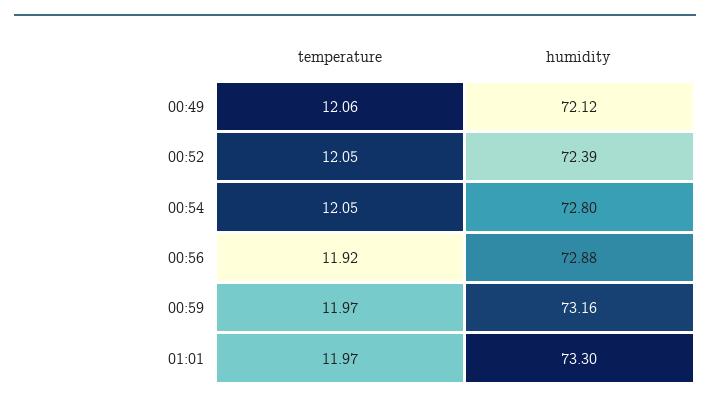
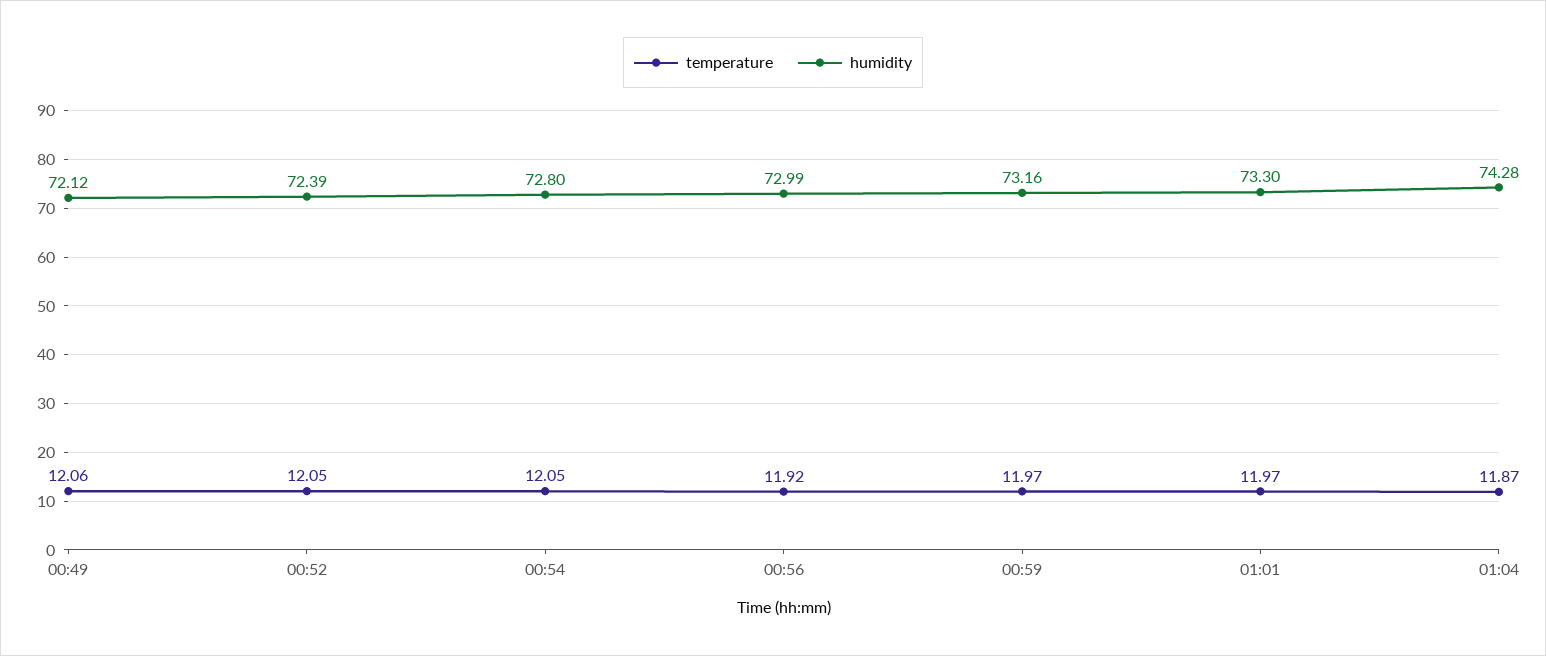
humidity, 00:56: 72.88 -> 72.99
temperature, 01:04: none -> 11.87
humidity, 01:04: none -> 74.28

